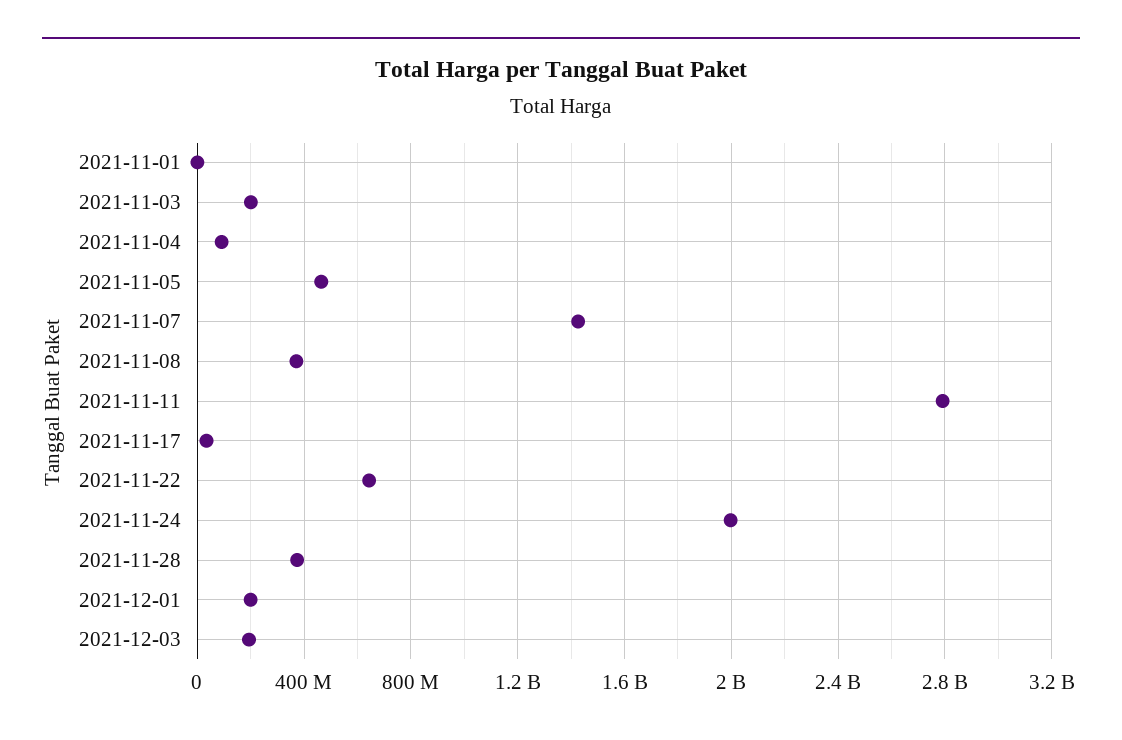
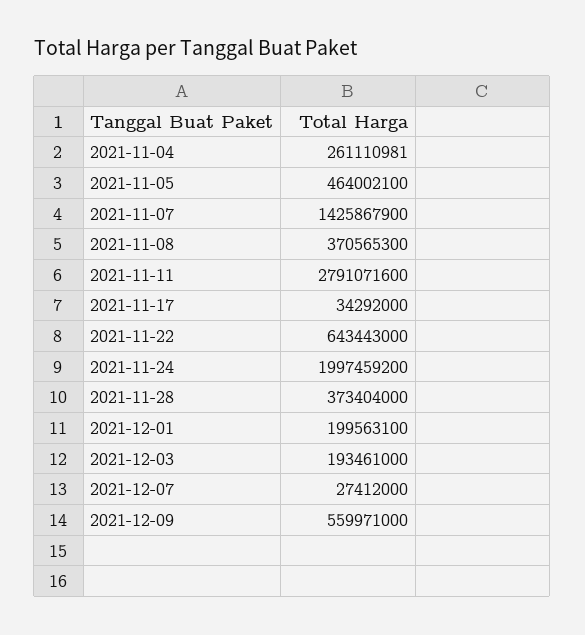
2021-11-01: 0 -> none
2021-11-03: 200000000 -> none
2021-11-04: 100000000 -> 261110981
2021-12-07: none -> 27412000
2021-12-09: none -> 559971000

